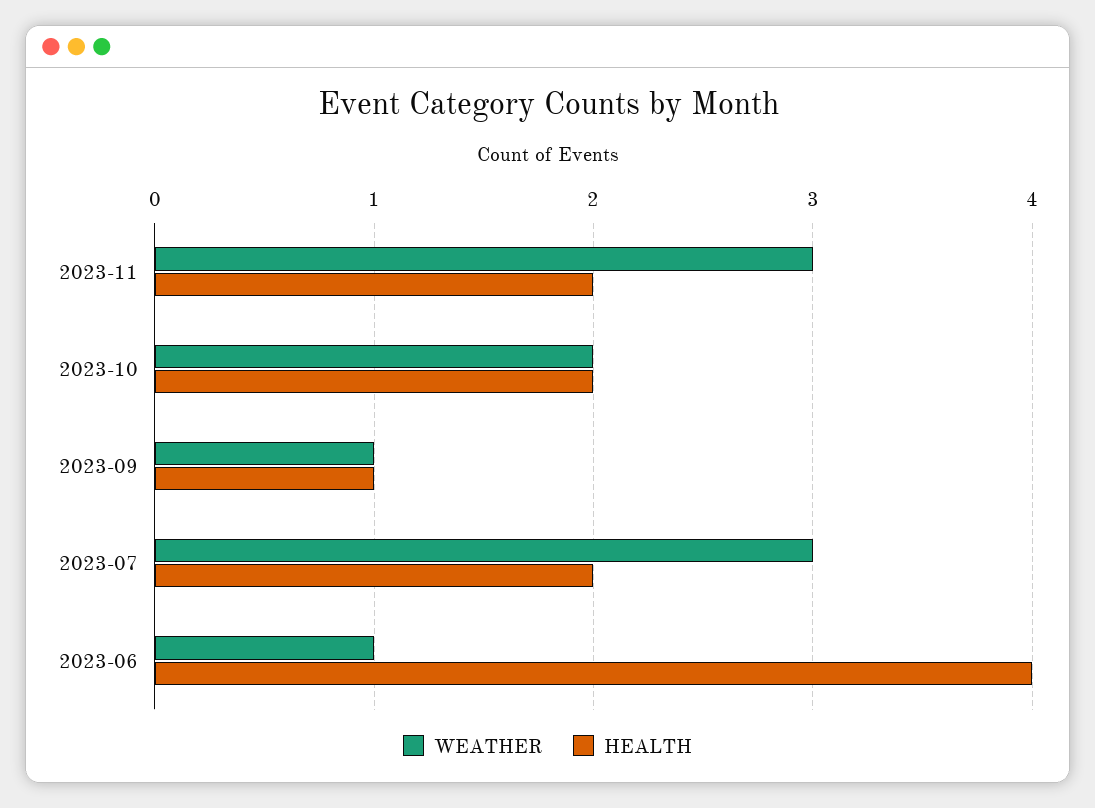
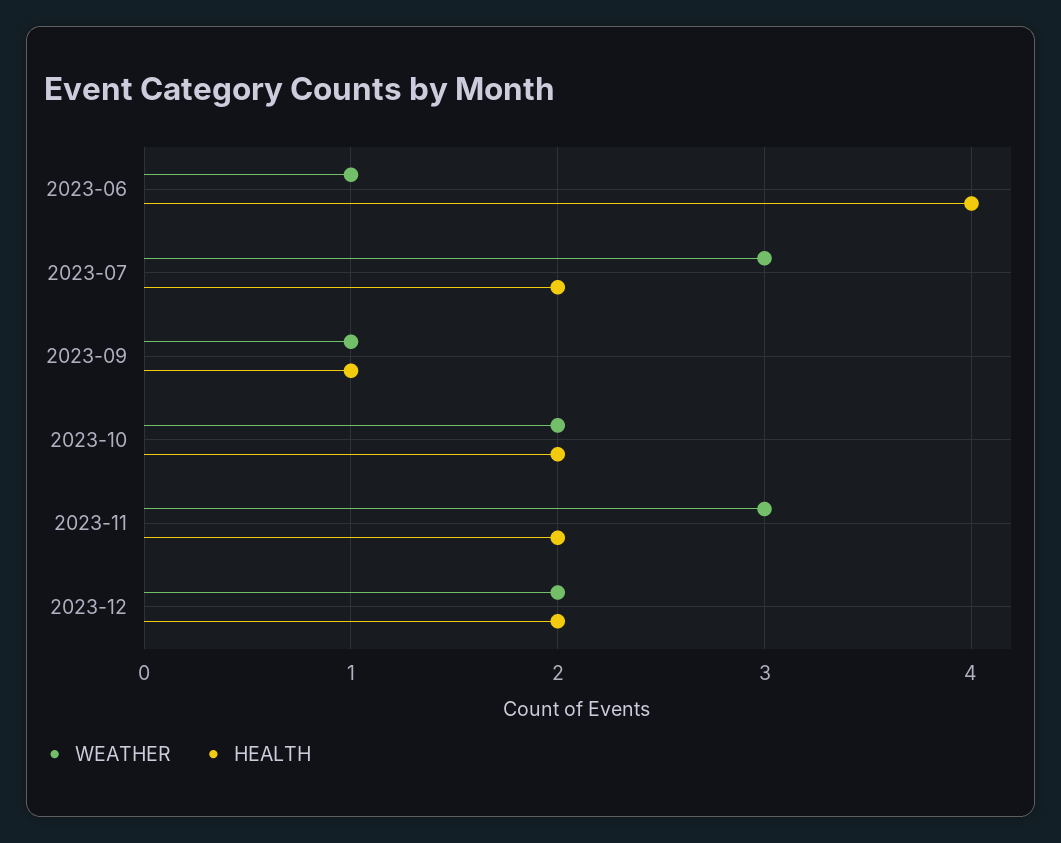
WEATHER, 2023-12: none -> 2
HEALTH, 2023-12: none -> 2

